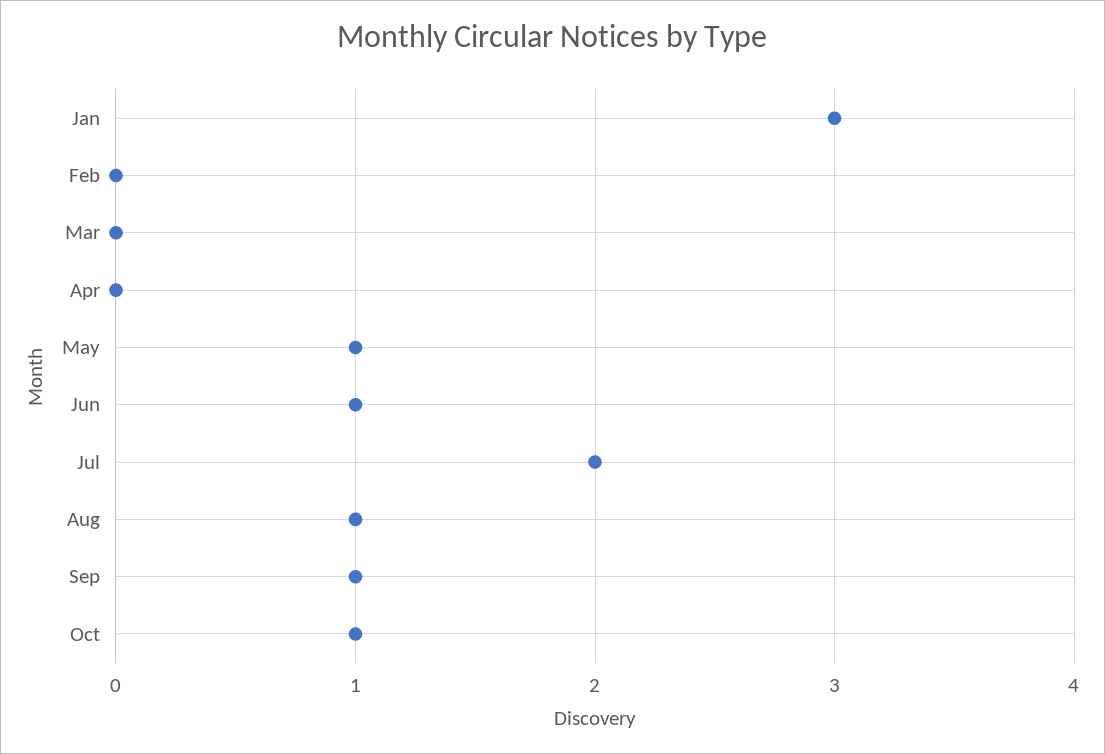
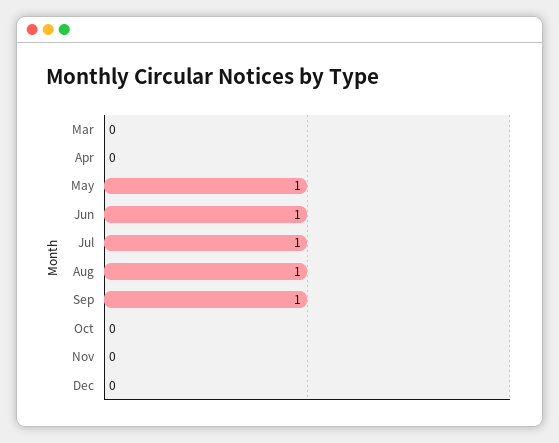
Jan: 3 -> none
Feb: 0 -> none
Jul: 2 -> 1
Oct: 1 -> 0
Nov: none -> 0
Dec: none -> 0

